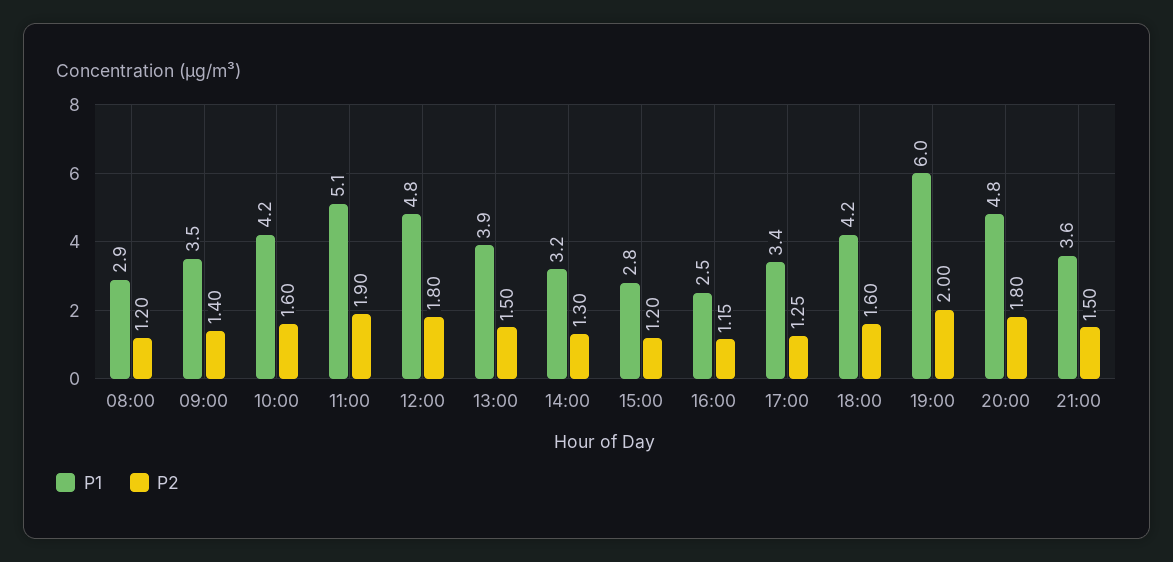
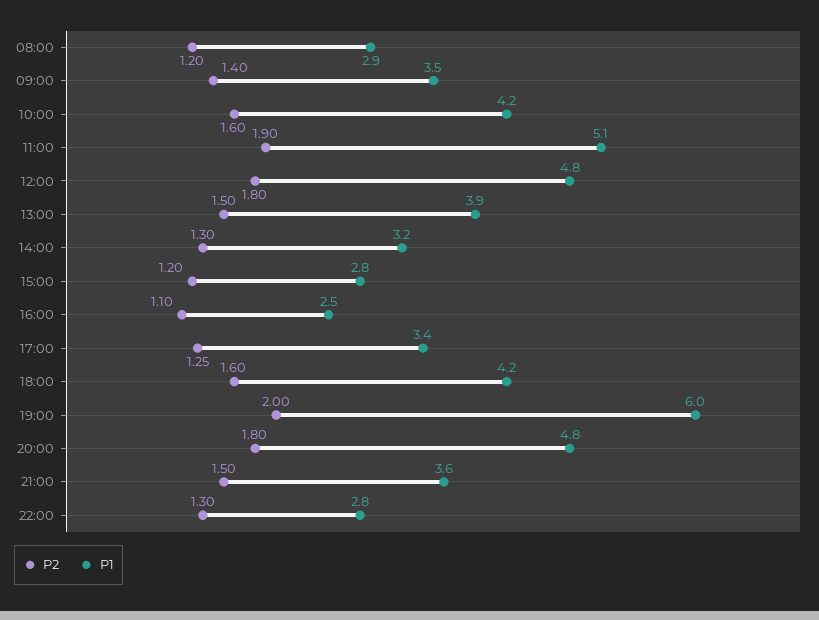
P2, 16:00: 1.15 -> 1.1
P2, 22:00: none -> 1.3
P1, 22:00: none -> 2.8

